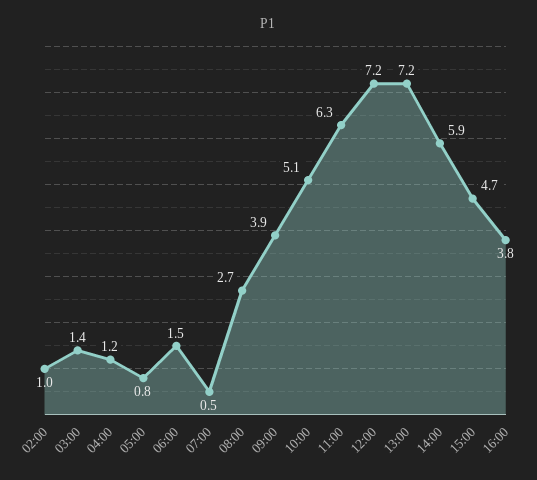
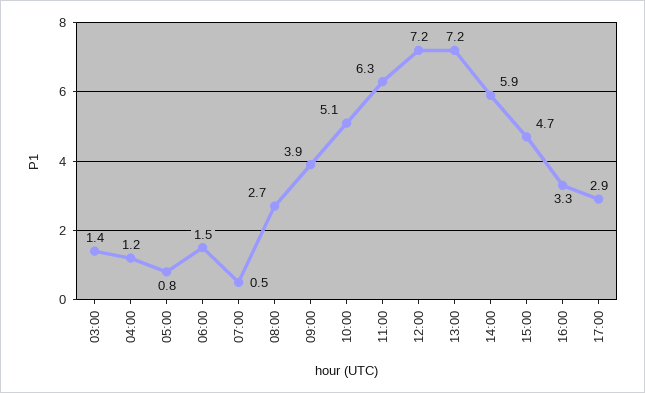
02:00: 1 -> none
16:00: 3.8 -> 3.3
17:00: none -> 2.9

